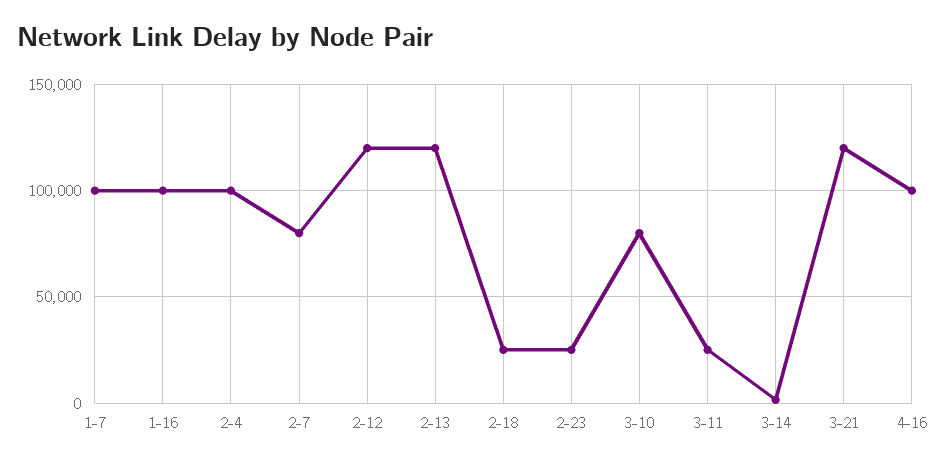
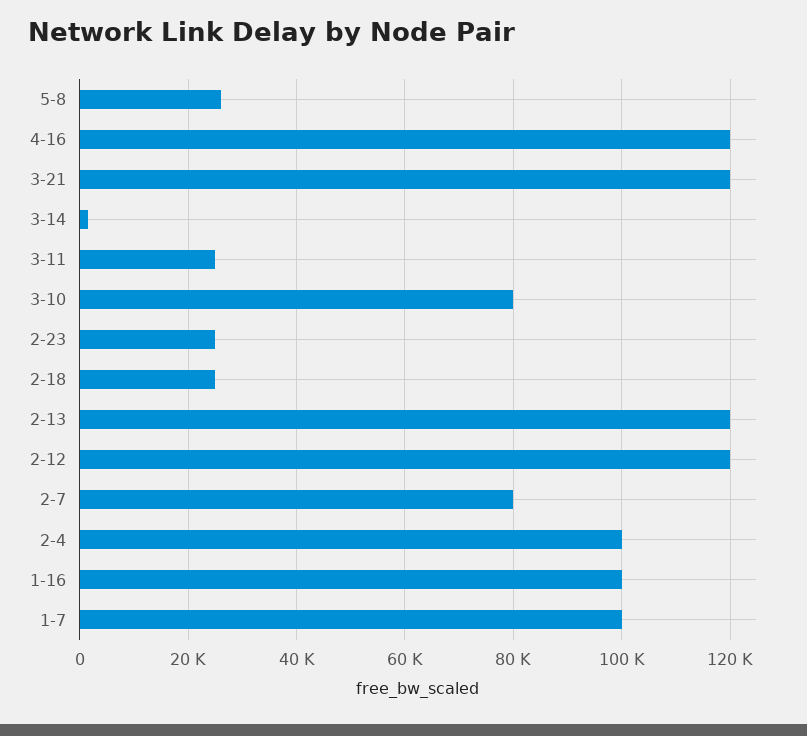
4-16: 100000 -> 120000
5-8: none -> 26000

